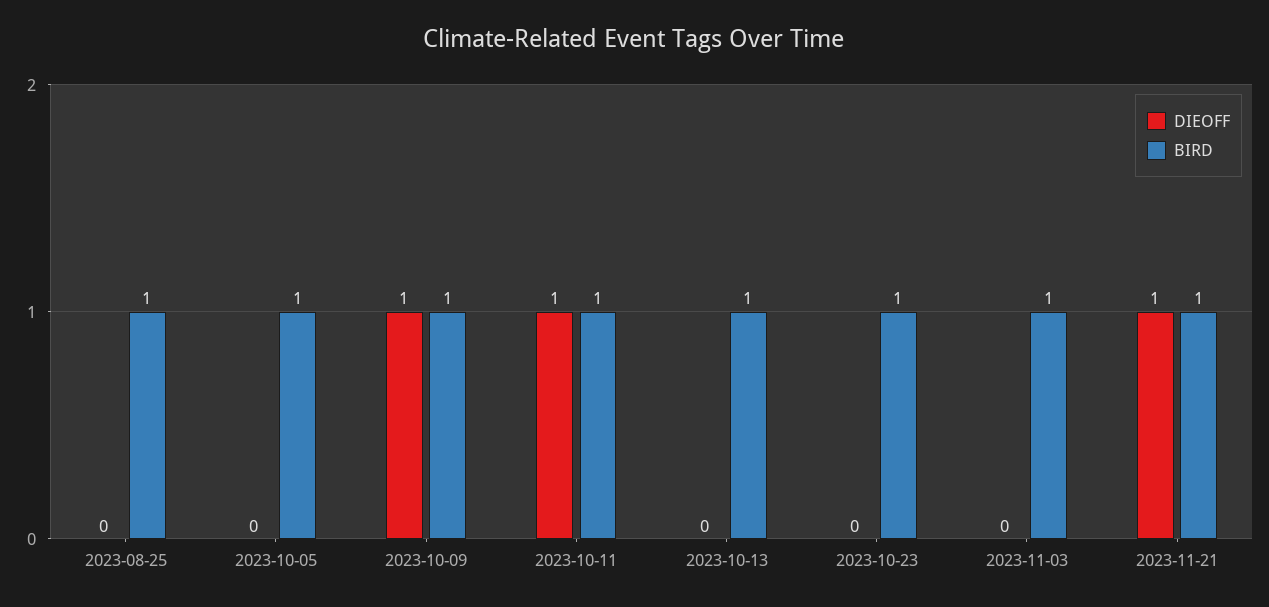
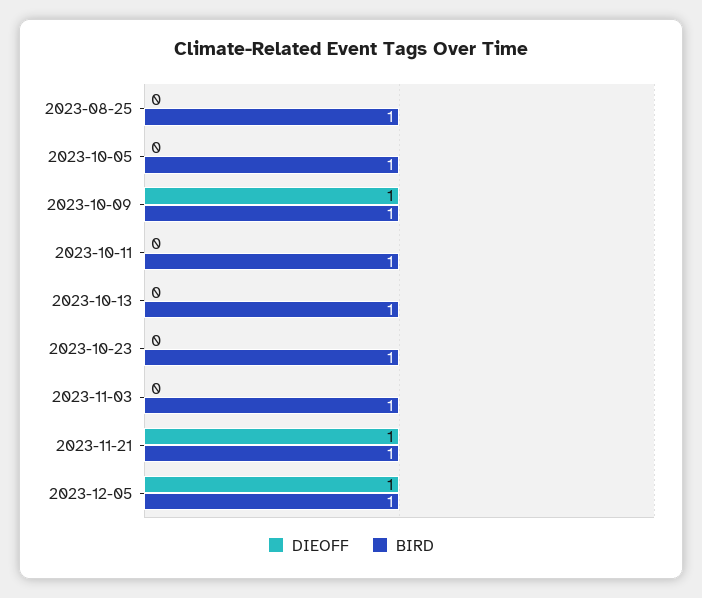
DIEOFF, 2023-10-11: 1 -> 0
DIEOFF, 2023-12-05: none -> 1
BIRD, 2023-12-05: none -> 1

